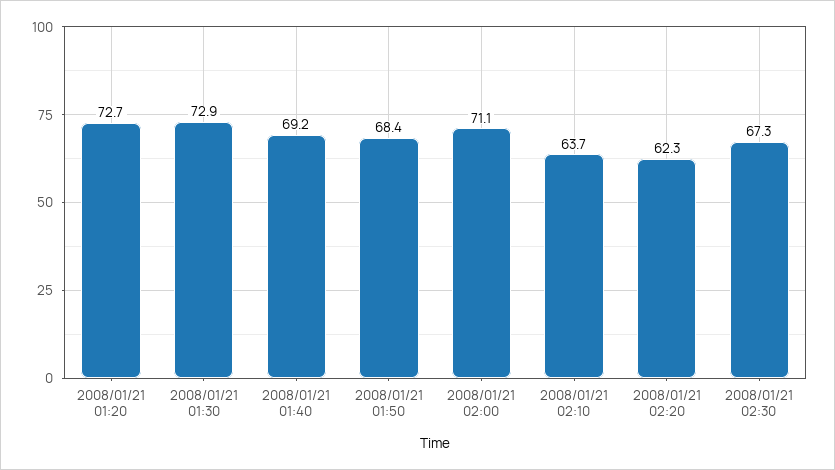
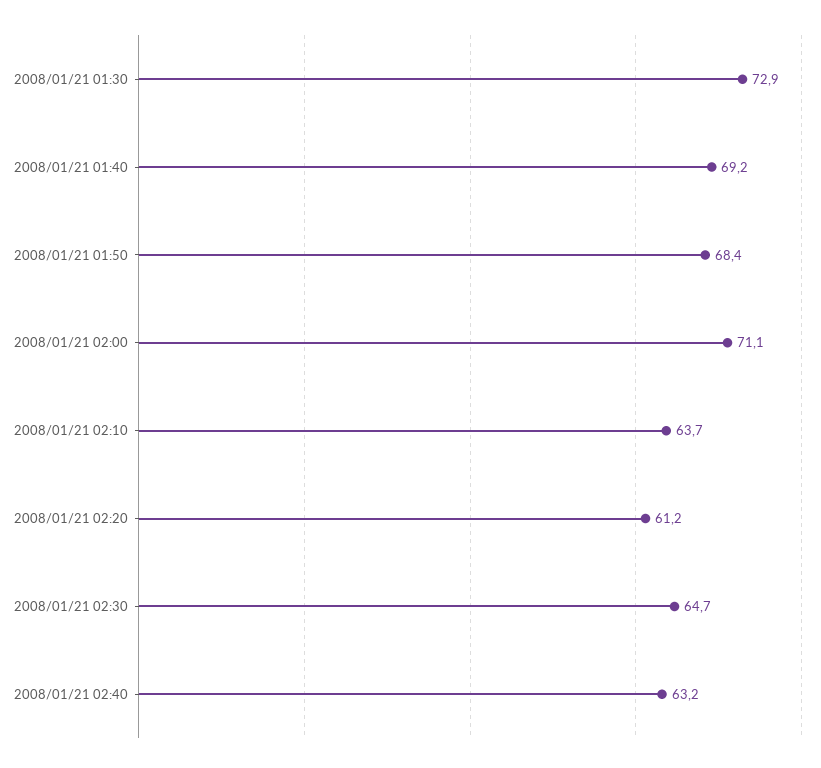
2008/01/21 01:20: 72.7 -> none
2008/01/21 02:20: 62.3 -> 61.2
2008/01/21 02:30: 67.3 -> 64.7
2008/01/21 02:40: none -> 63.2

